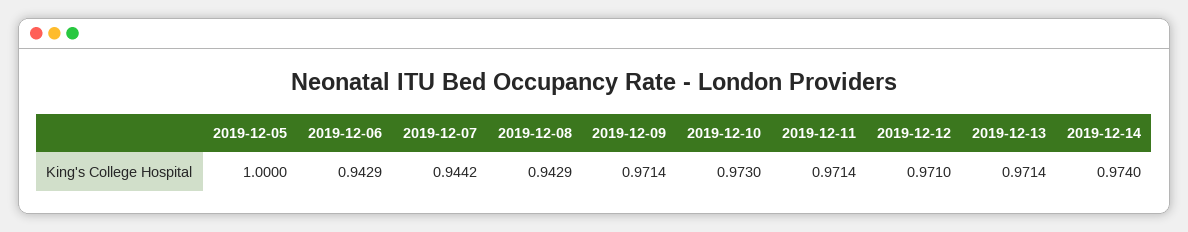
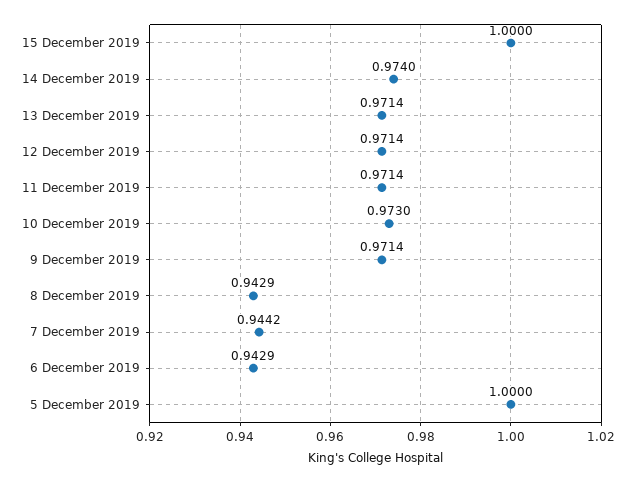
2019-12-12: 0.971 -> 0.9714
15 December 2019: none -> 1

